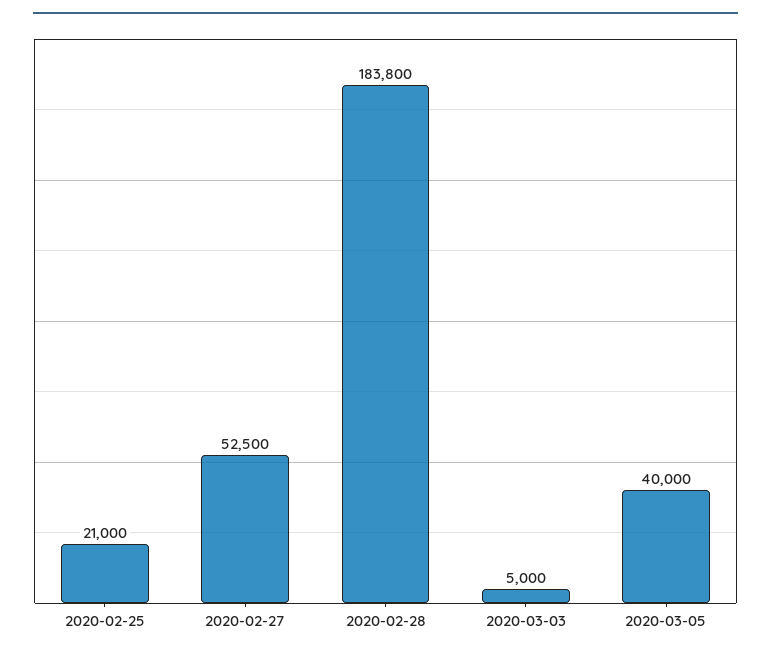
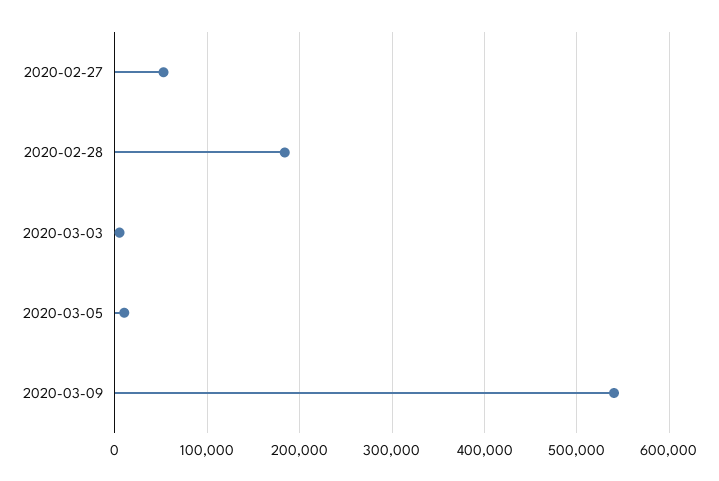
2020-02-25: 21000 -> none
2020-03-05: 40000 -> 10000
2020-03-09: none -> 540000

